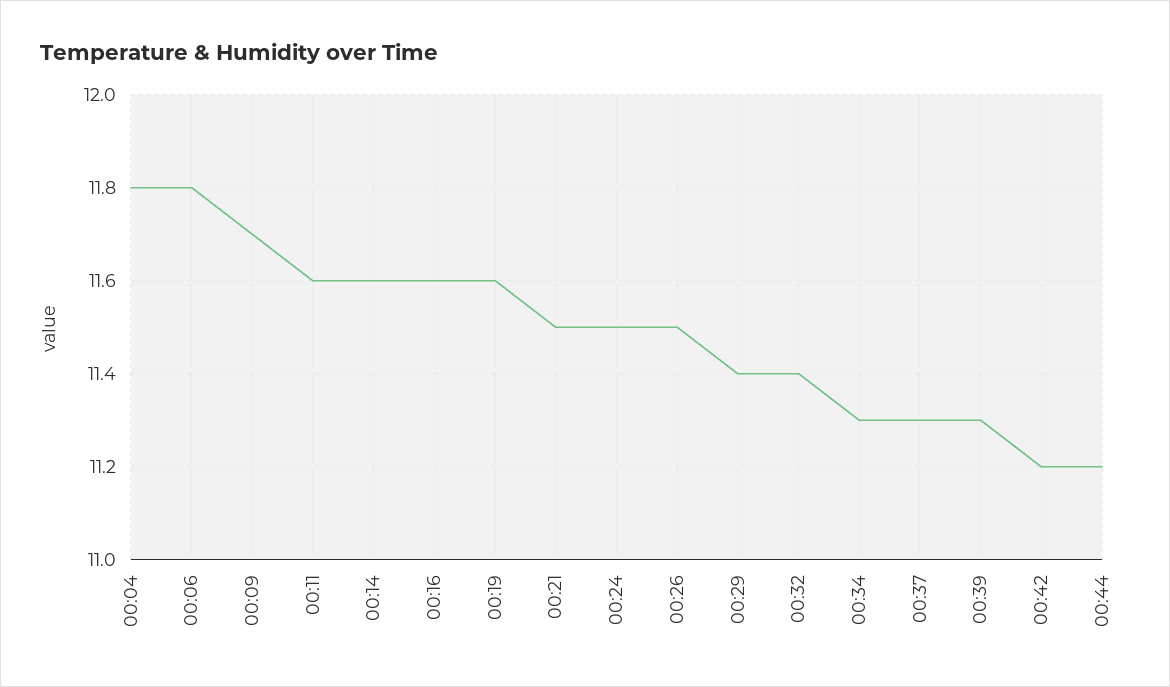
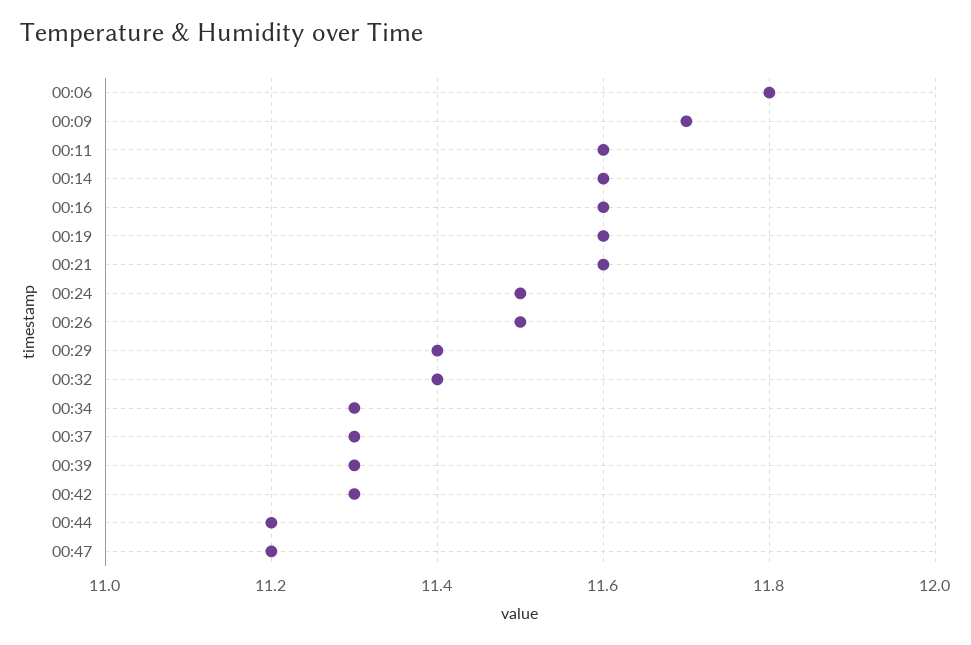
00:04: 11.8 -> none
00:21: 11.5 -> 11.6
00:42: 11.2 -> 11.3
00:47: none -> 11.2

